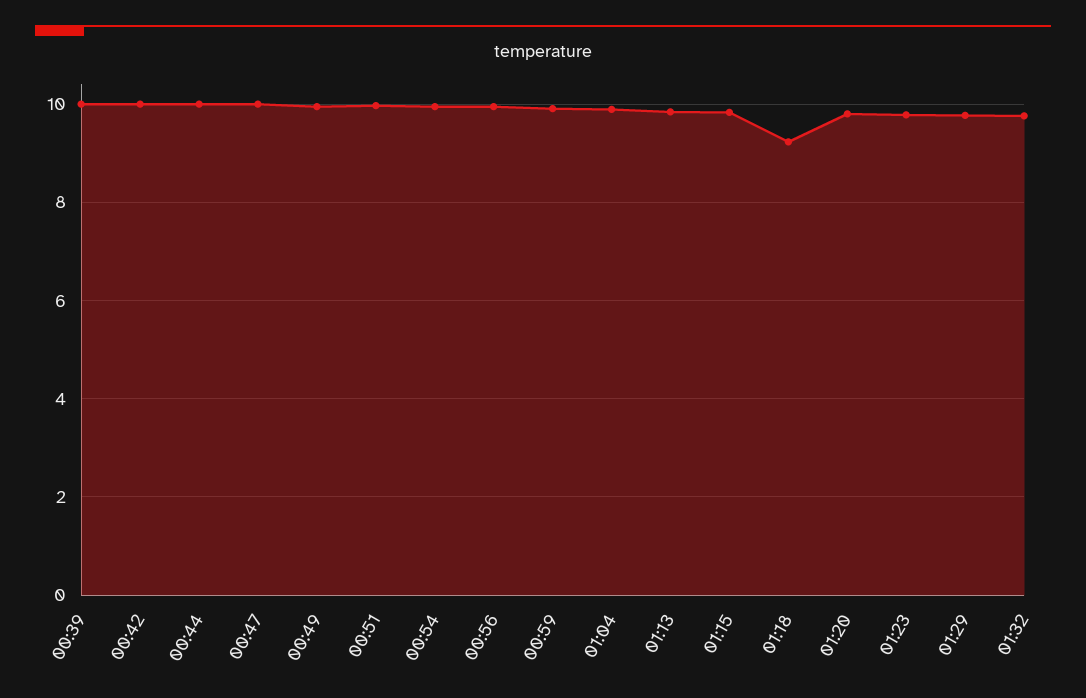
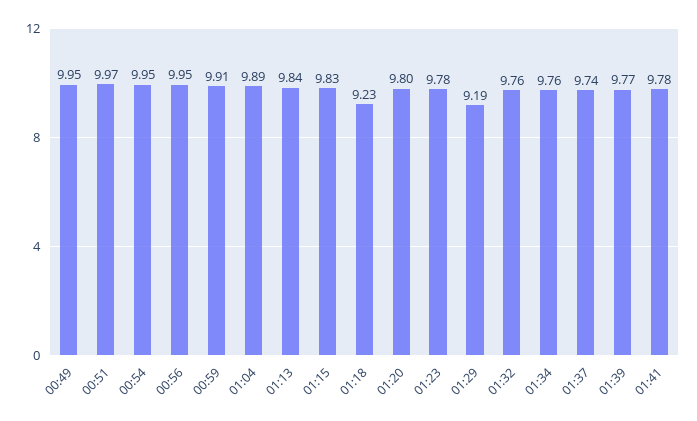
00:39: 10 -> none
00:42: 10 -> none
00:44: 10 -> none
00:47: 10 -> none
01:29: 9.8 -> 9.19
01:34: none -> 9.76
01:37: none -> 9.74
01:39: none -> 9.77
01:41: none -> 9.78

